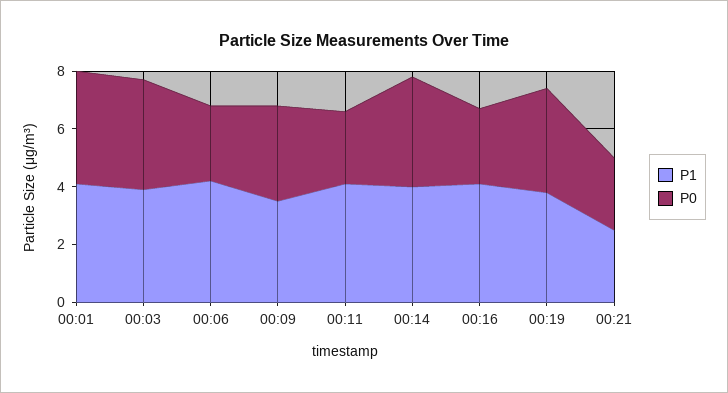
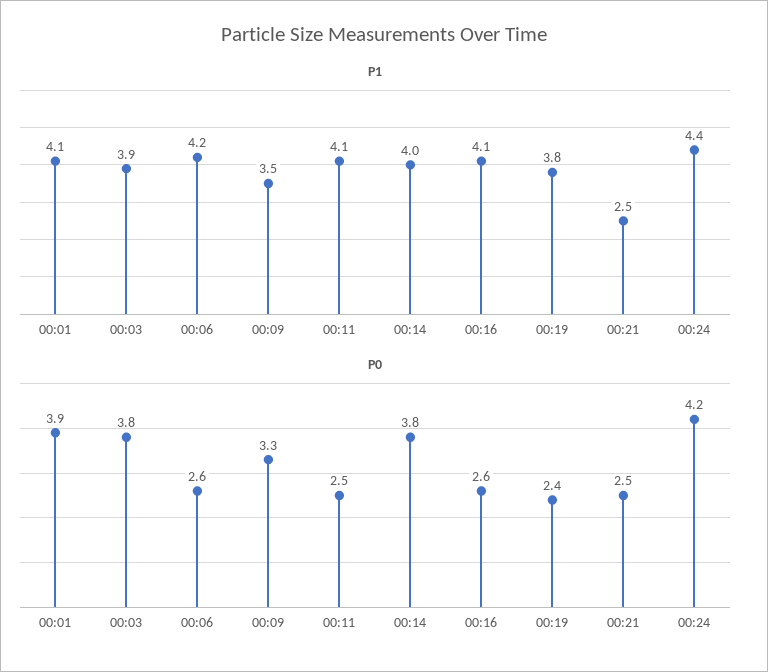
P0, 00:19: 3.5 -> 2.4
P1, 00:24: none -> 4.4
P0, 00:24: none -> 4.2

